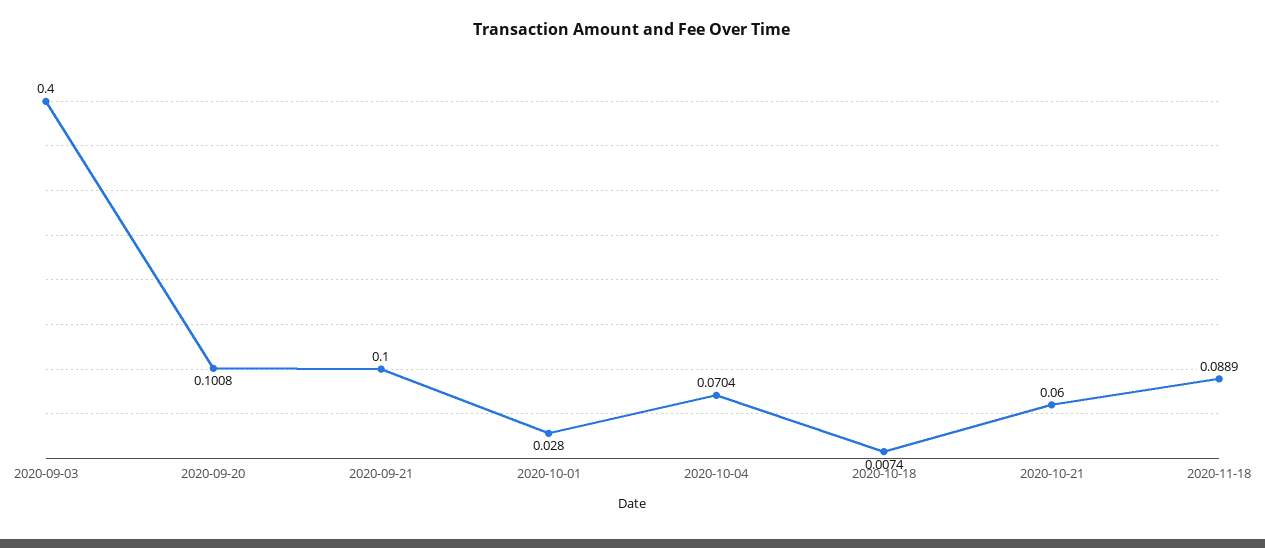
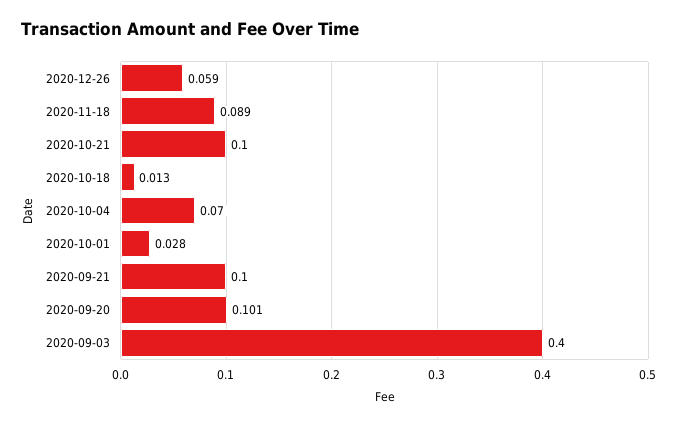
2020-10-18: 0.0074 -> 0.013
2020-10-21: 0.06 -> 0.1
2020-12-26: none -> 0.059

